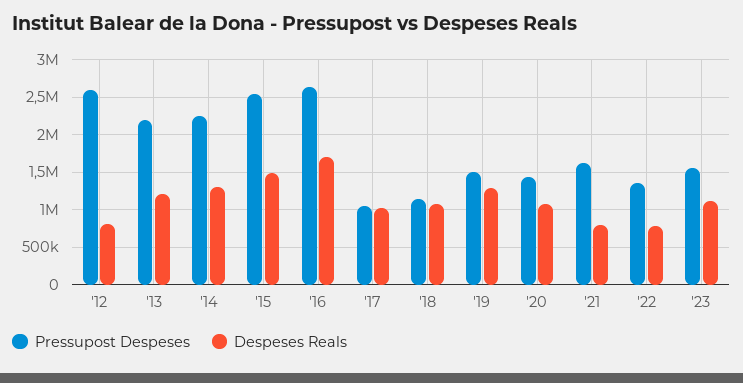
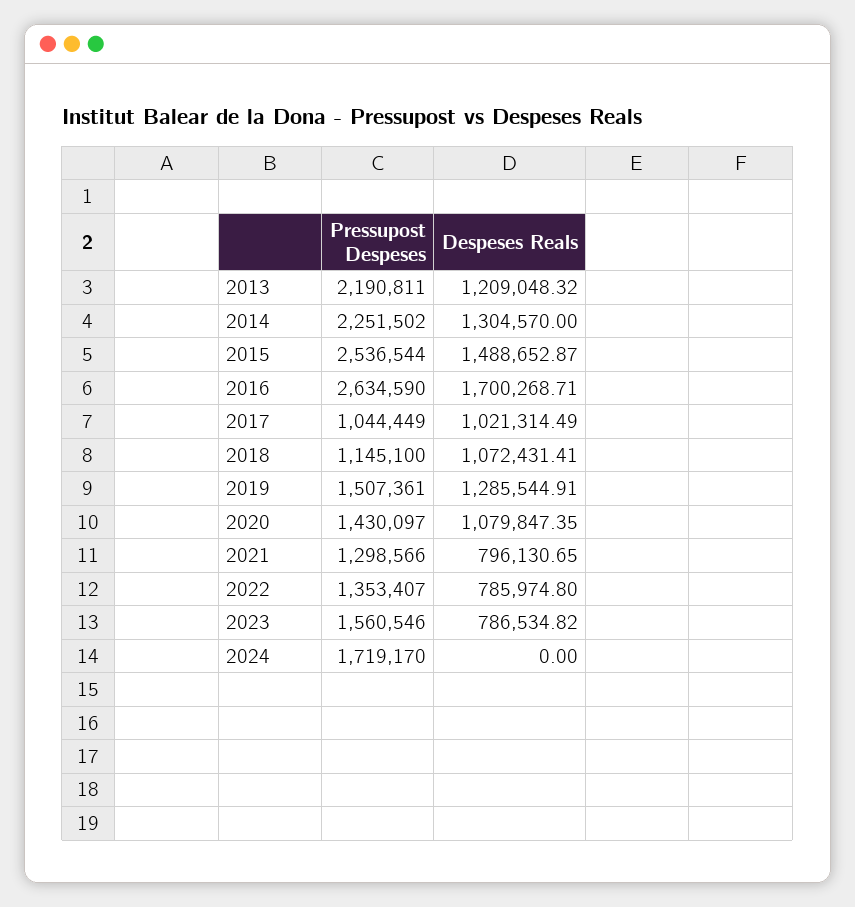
Pressupost Despeses, '12: 2600000 -> none
Despeses Reals, '12: 800000 -> none
Pressupost Despeses, '21: 1600000 -> 1298566
Despeses Reals, '23: 1100000 -> 786534.82
Pressupost Despeses, 2024: none -> 1719170
Despeses Reals, 2024: none -> 0

